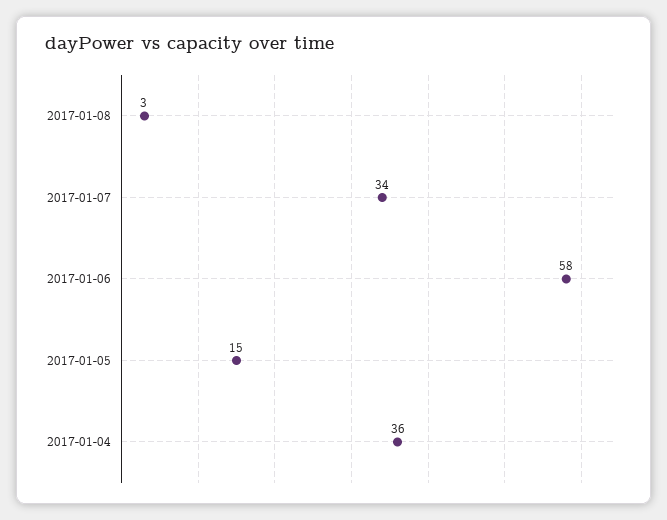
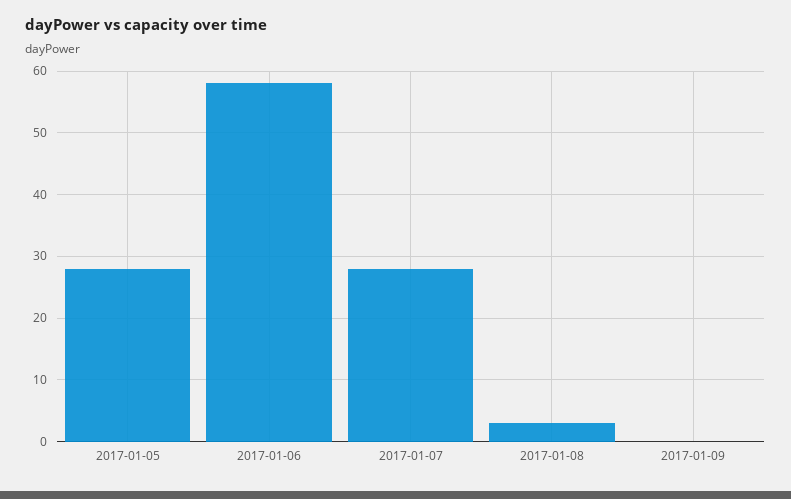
2017-01-07: 34 -> 28
2017-01-05: 15 -> 28
2017-01-04: 36 -> none
2017-01-09: none -> 0

